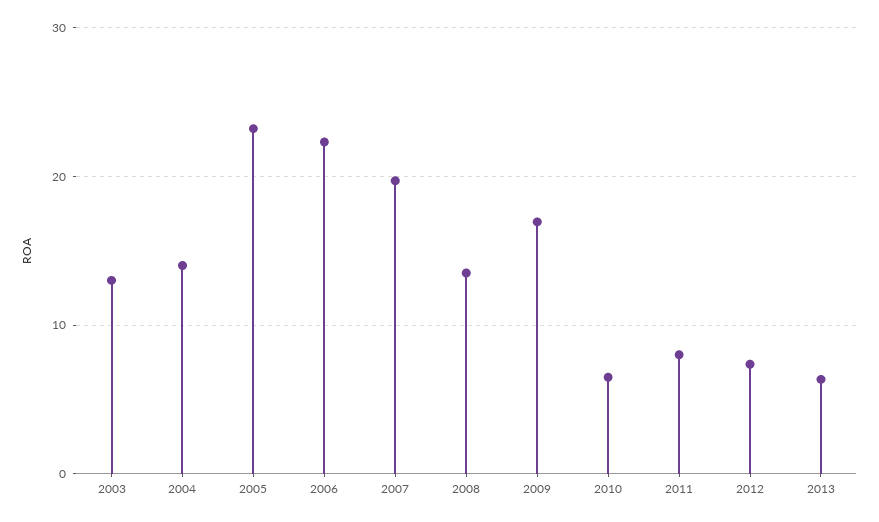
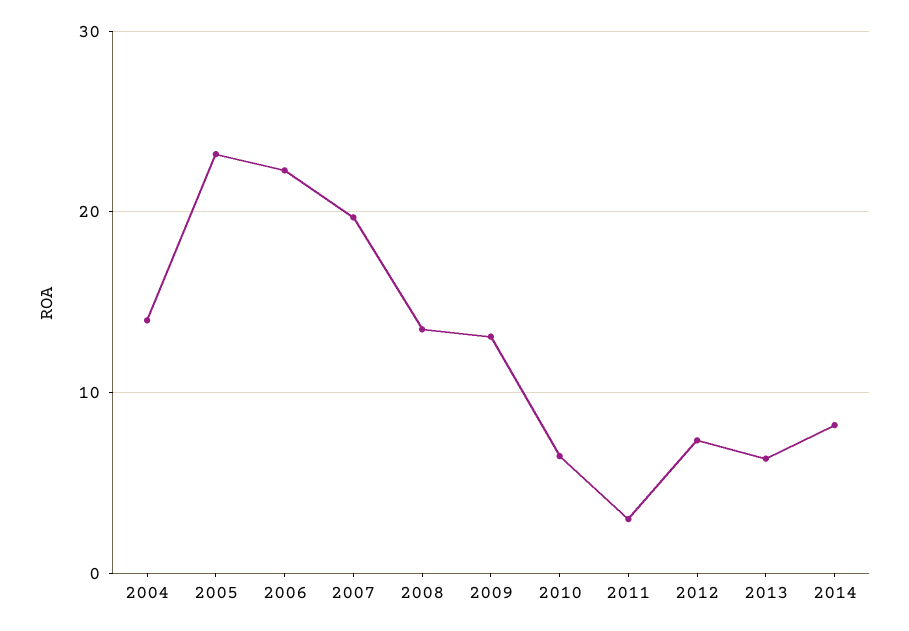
2003: 13 -> none
2009: 17 -> 13
2011: 8 -> 3
2014: none -> 8

